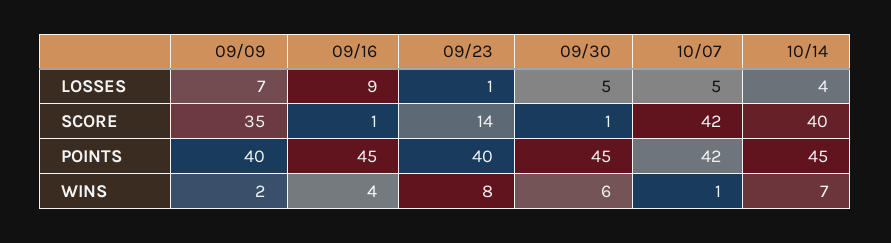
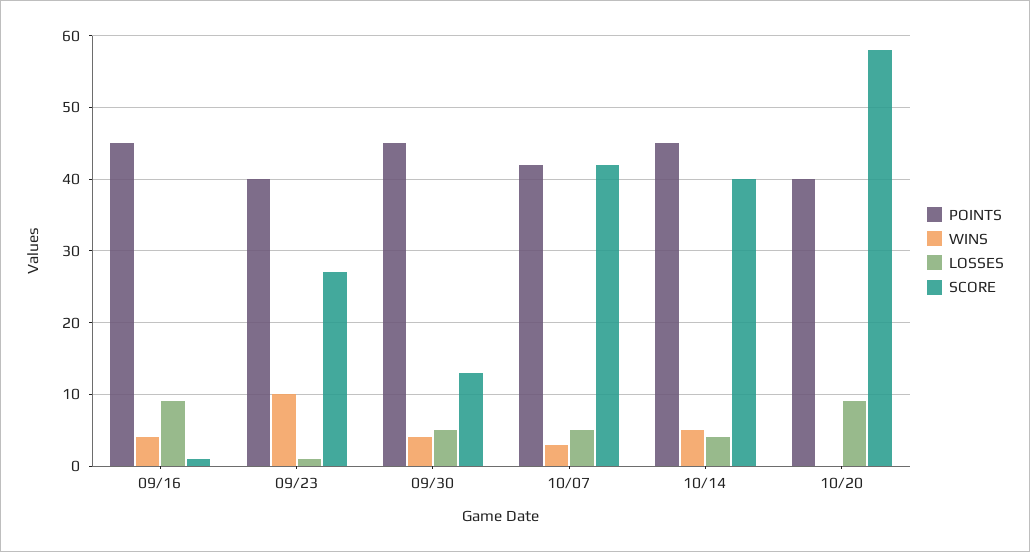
LOSSES, 09/09: 7 -> none
SCORE, 09/09: 35 -> none
SCORE, 09/23: 14 -> 27
SCORE, 09/30: 1 -> 13
POINTS, 09/09: 40 -> none
WINS, 09/09: 2 -> none
WINS, 09/23: 8 -> 10
WINS, 09/30: 6 -> 4
WINS, 10/07: 1 -> 3
WINS, 10/14: 7 -> 5
POINTS, 10/20: none -> 40
WINS, 10/20: none -> 0
LOSSES, 10/20: none -> 9
SCORE, 10/20: none -> 58

